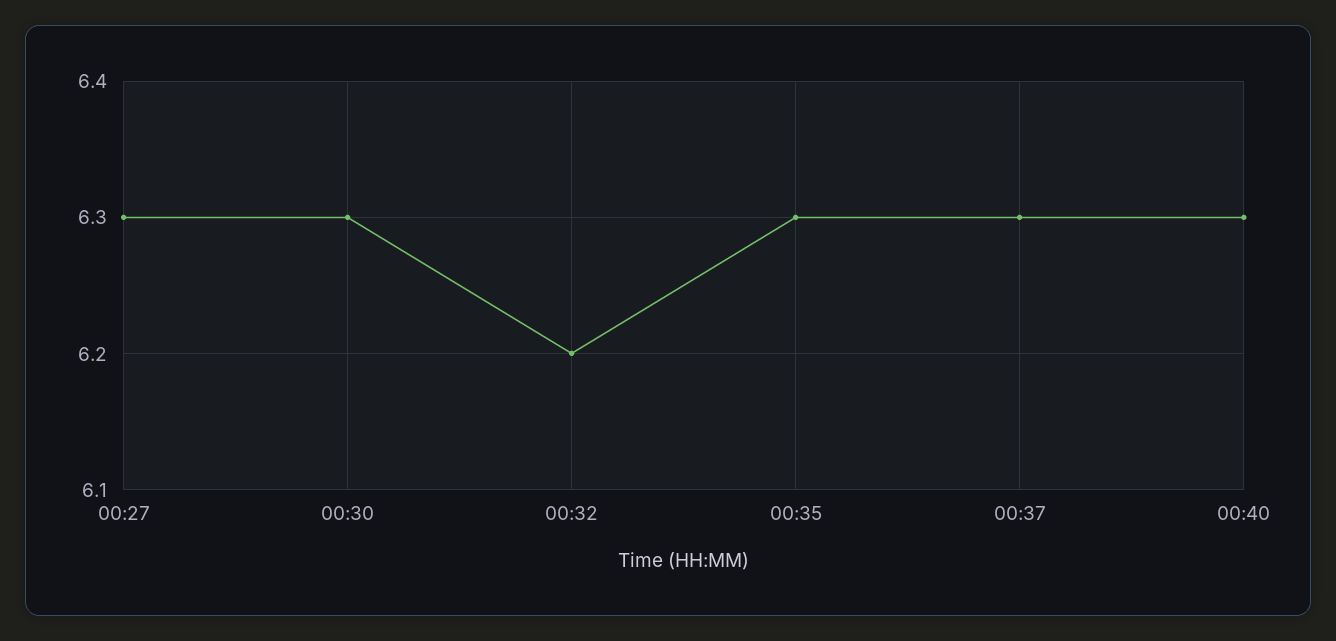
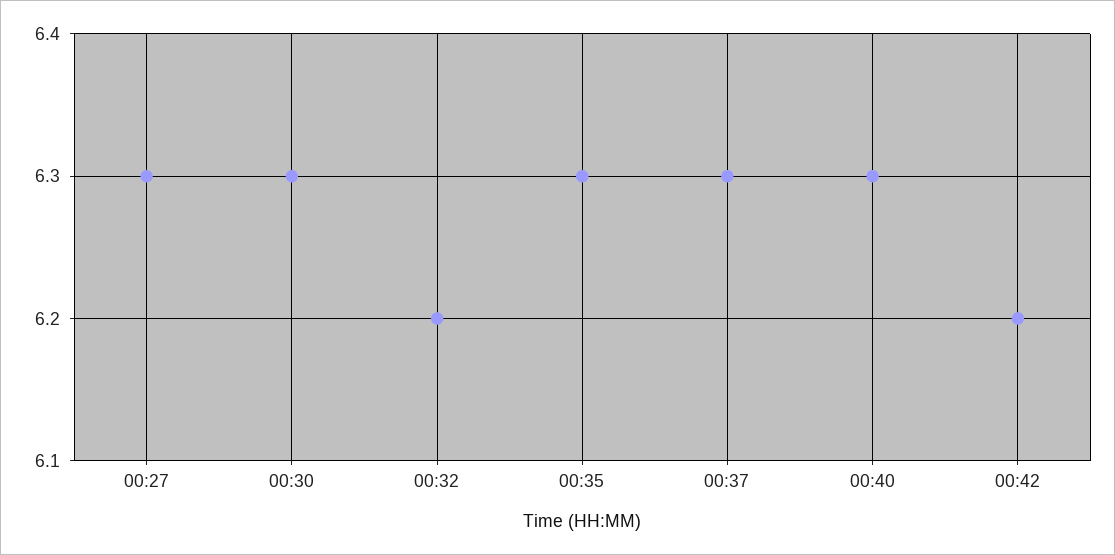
00:42: none -> 6.2

